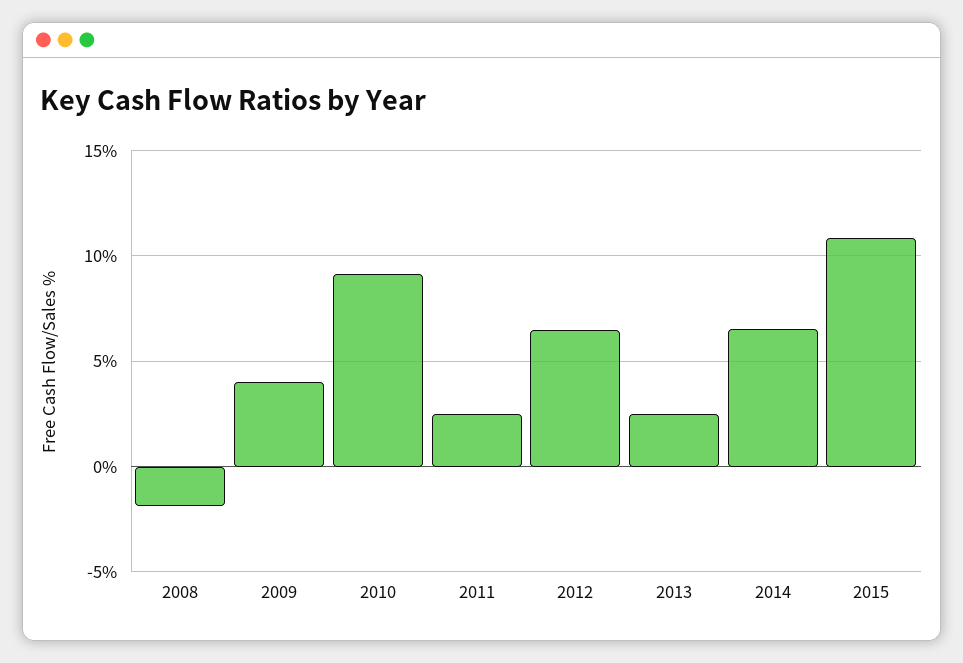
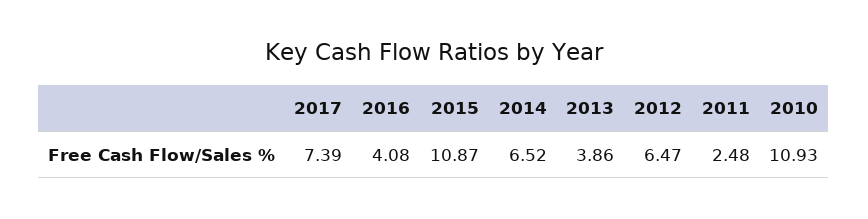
2008: -2 -> none
2009: 4 -> none
2010: 9 -> 10.93
2013: 2.5 -> 3.86
2017: none -> 7.39
2016: none -> 4.08

